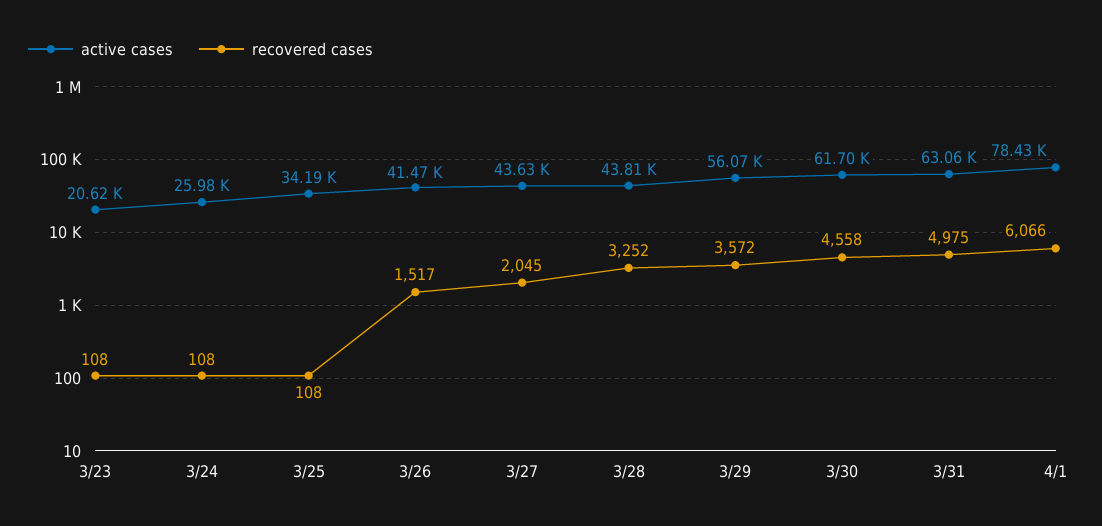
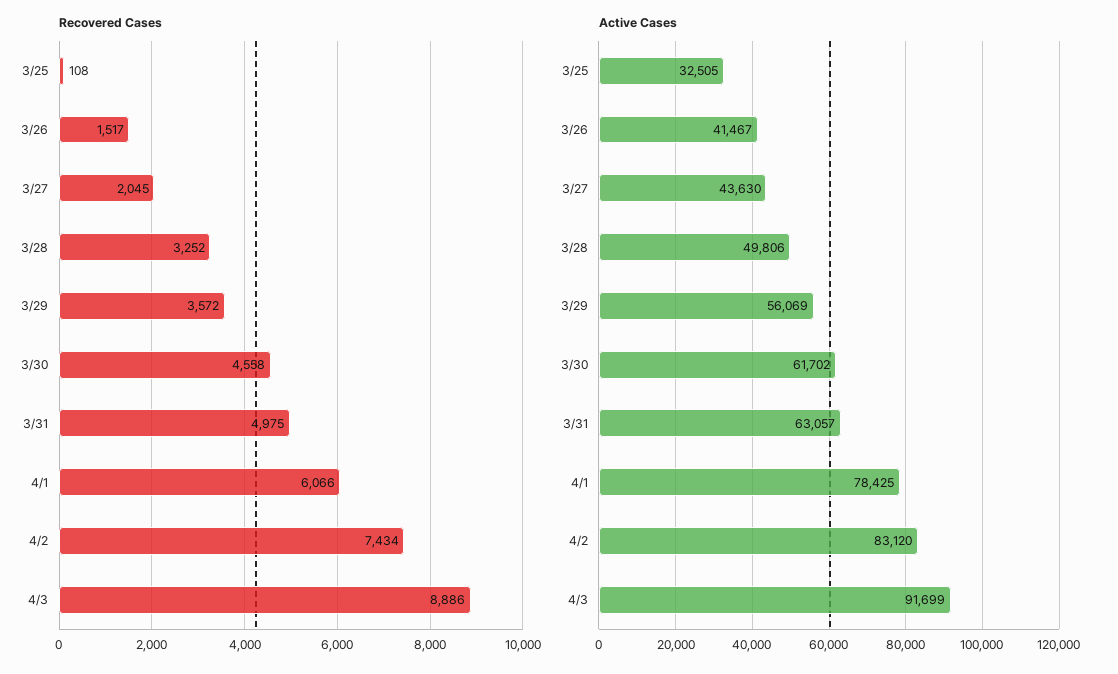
active cases, 3/23: 20620 -> none
recovered cases, 3/23: 108 -> none
active cases, 3/24: 25980 -> none
recovered cases, 3/24: 108 -> none
active cases, 3/25: 34190 -> 32505
active cases, 3/28: 43810 -> 49806
recovered cases, 4/2: none -> 7434
recovered cases, 4/3: none -> 8886
active cases, 4/2: none -> 83120
active cases, 4/3: none -> 91699

